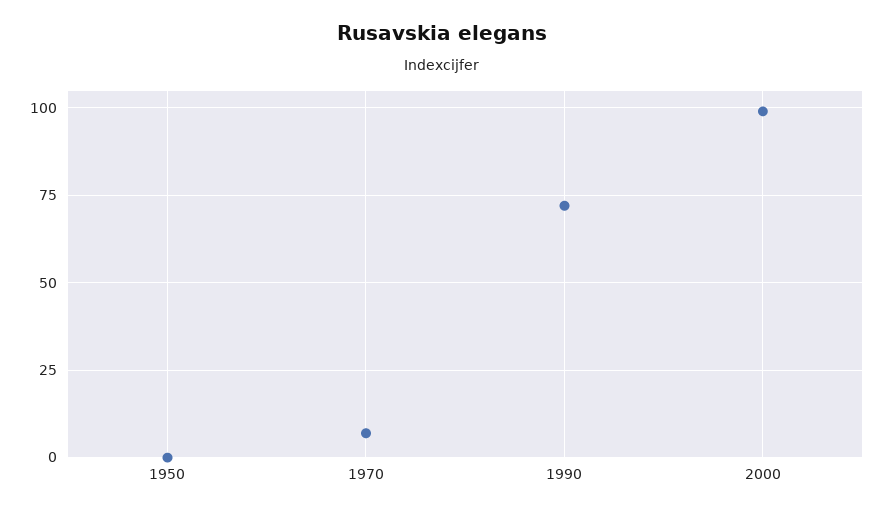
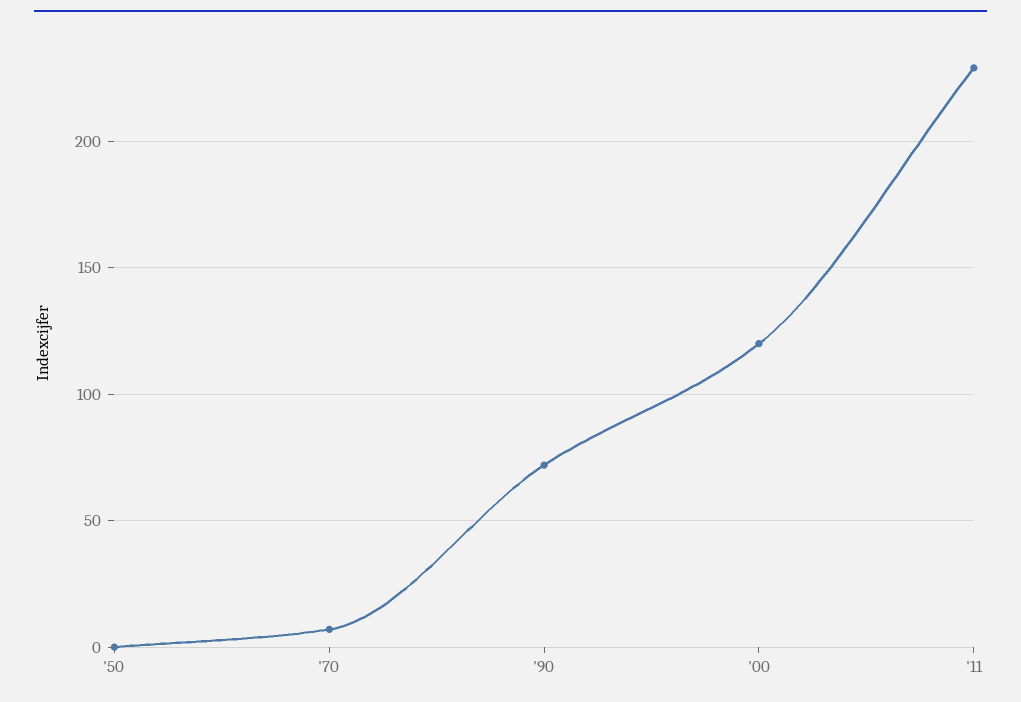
2000: 100 -> 120
'11: none -> 230

